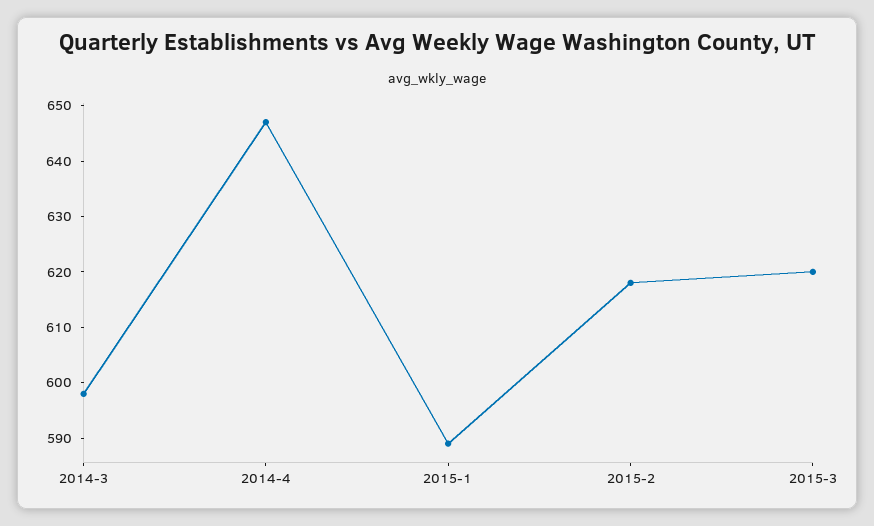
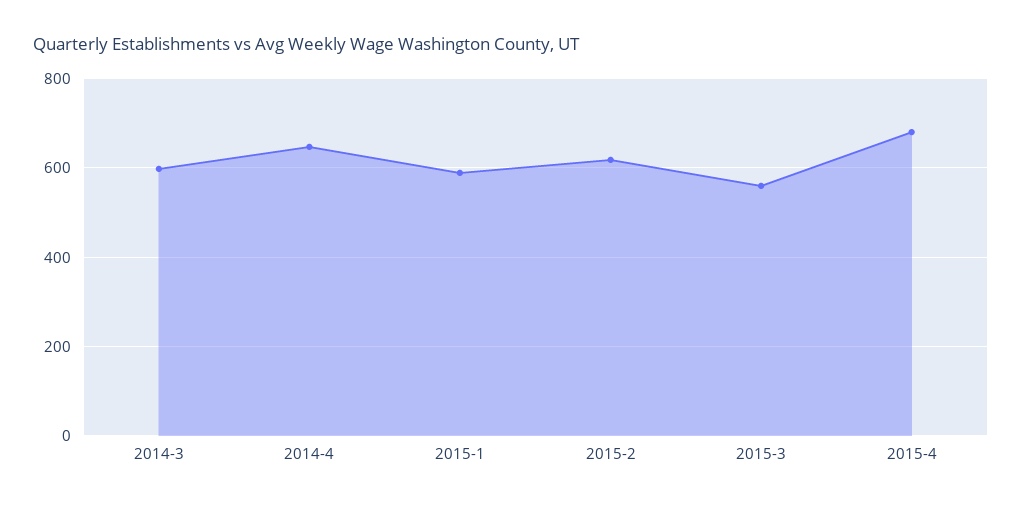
2015-3: 620 -> 560
2015-4: none -> 680

